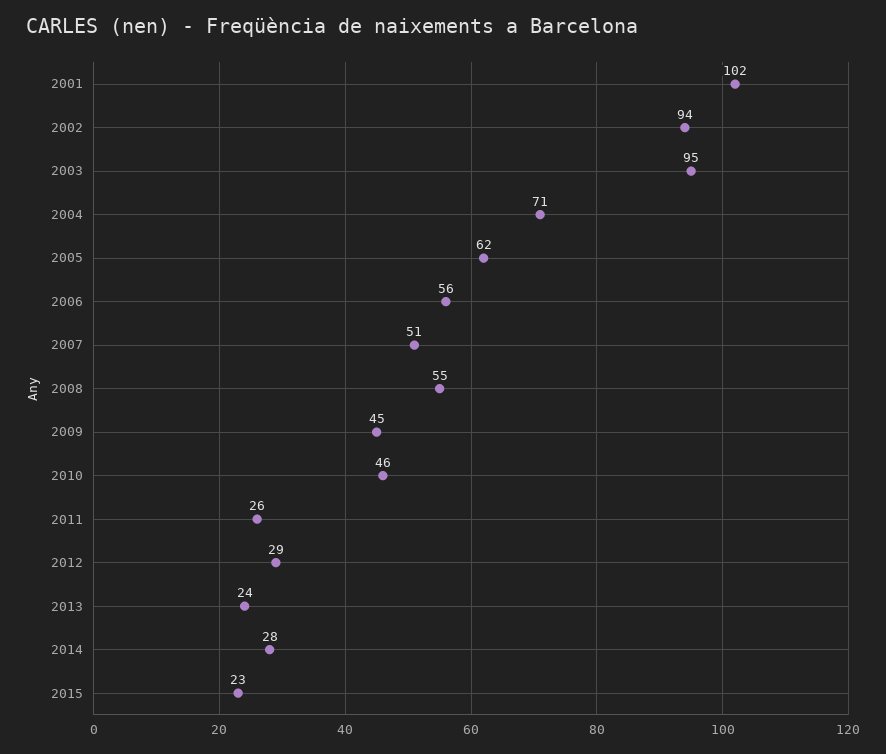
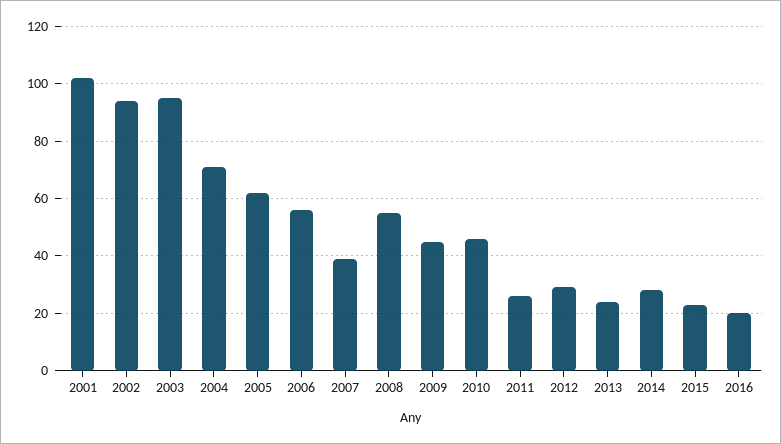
2007: 51 -> 40
2016: none -> 20

